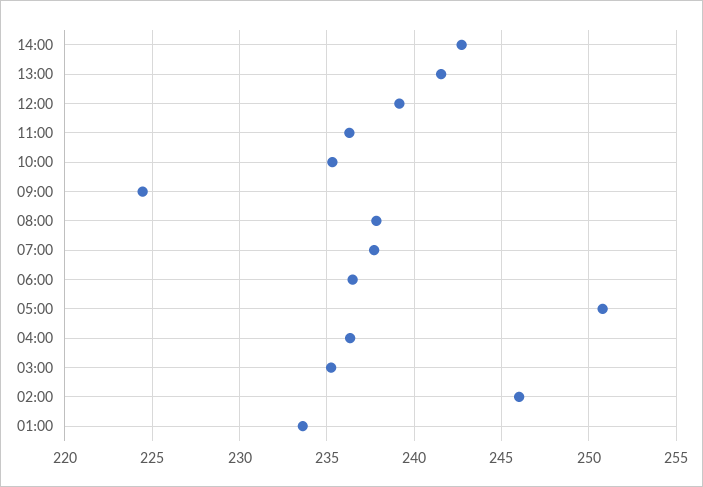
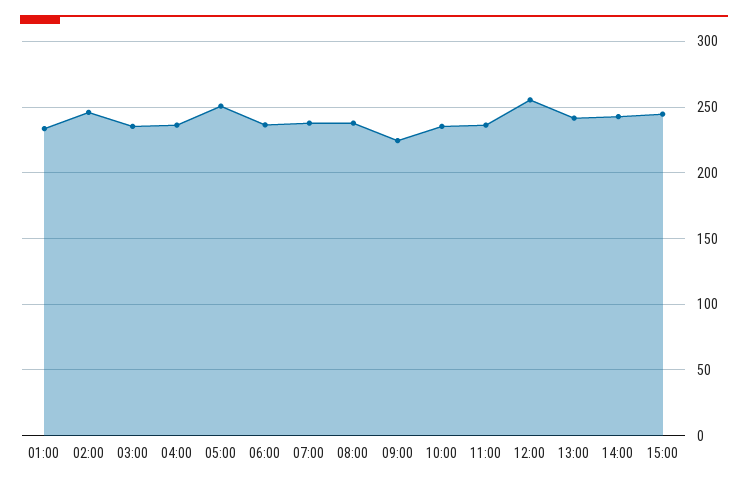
12:00: 239 -> 255
15:00: none -> 245

